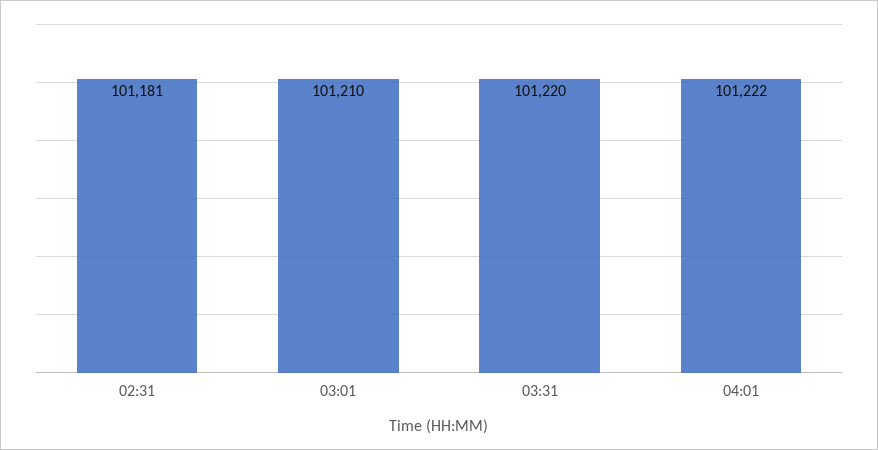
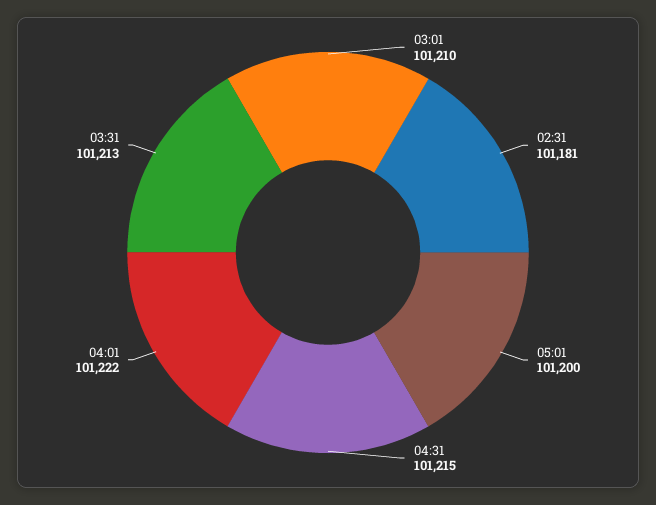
03:31: 101220 -> 101213
05:01: none -> 101200
04:31: none -> 101215

